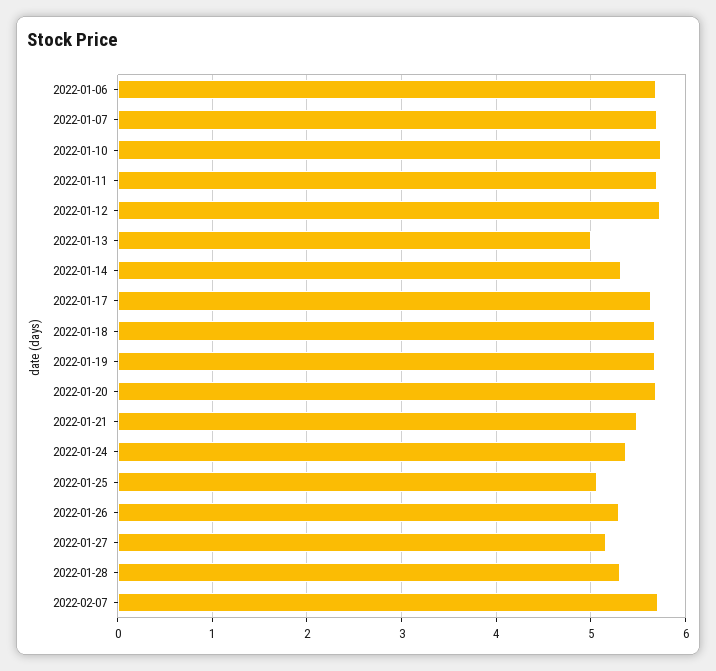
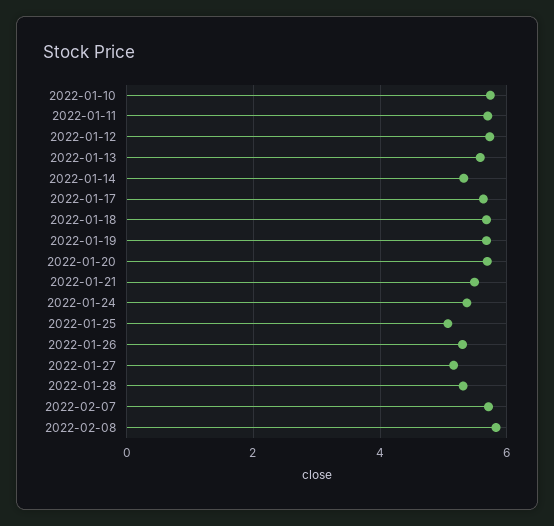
2022-01-06: 5.7 -> none
2022-01-07: 5.7 -> none
2022-01-13: 5 -> 5.6
2022-02-08: none -> 5.8

